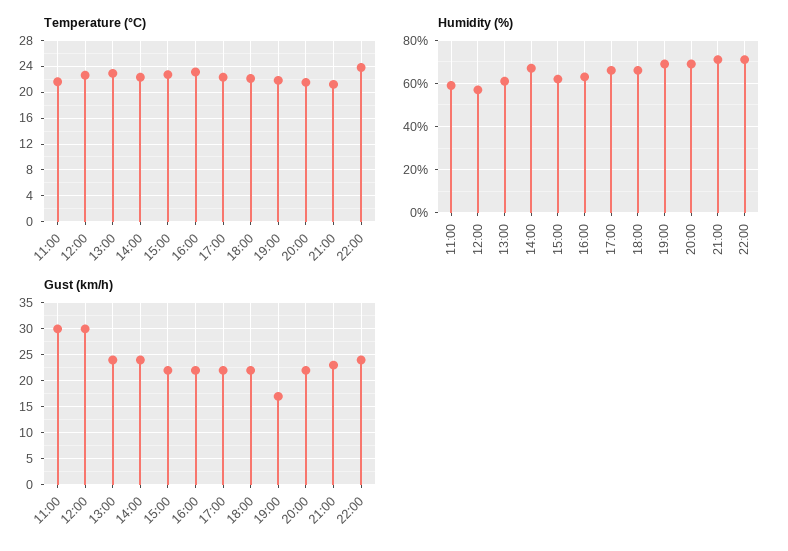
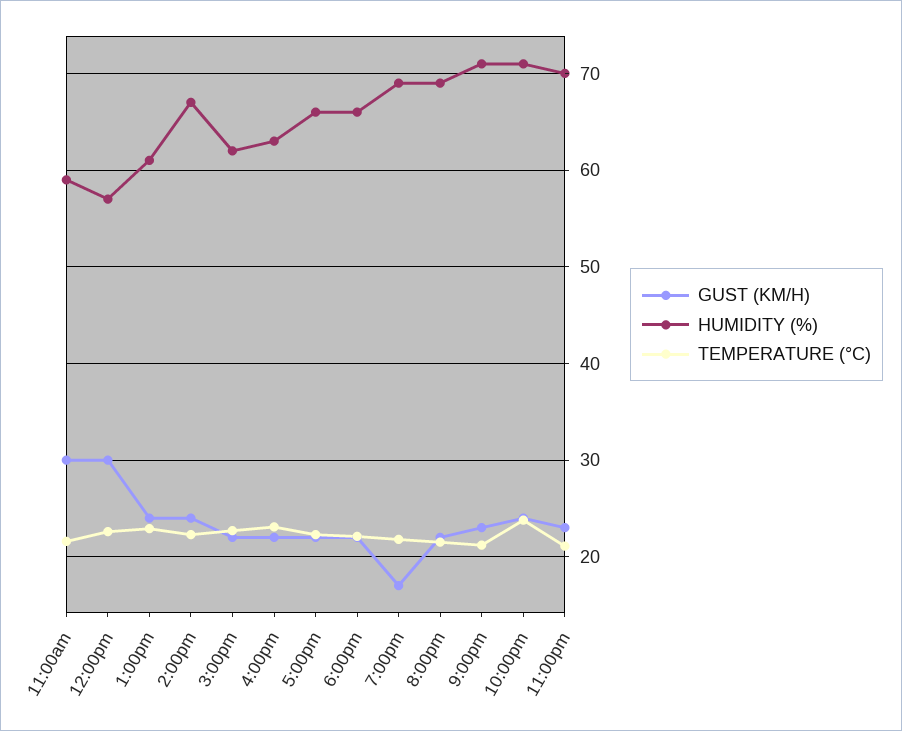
Gust (km/h), 11:00pm: none -> 23
Humidity (%), 11:00pm: none -> 70
Temperature (°C), 11:00pm: none -> 21

